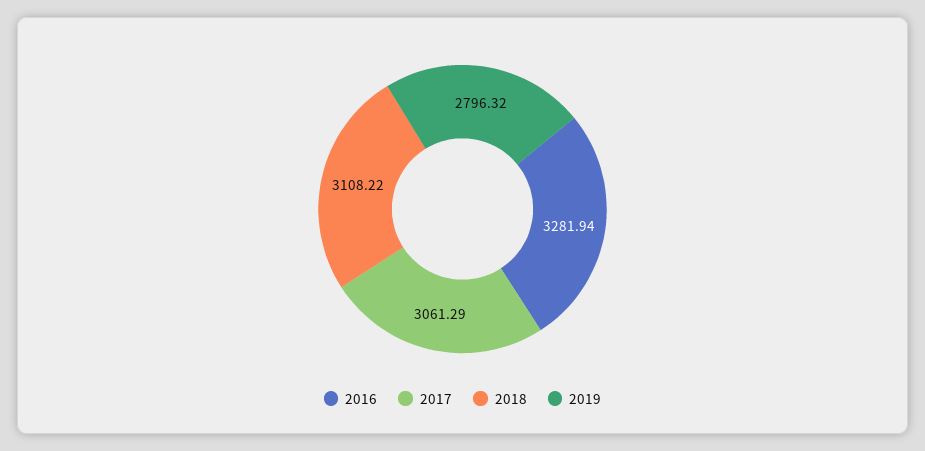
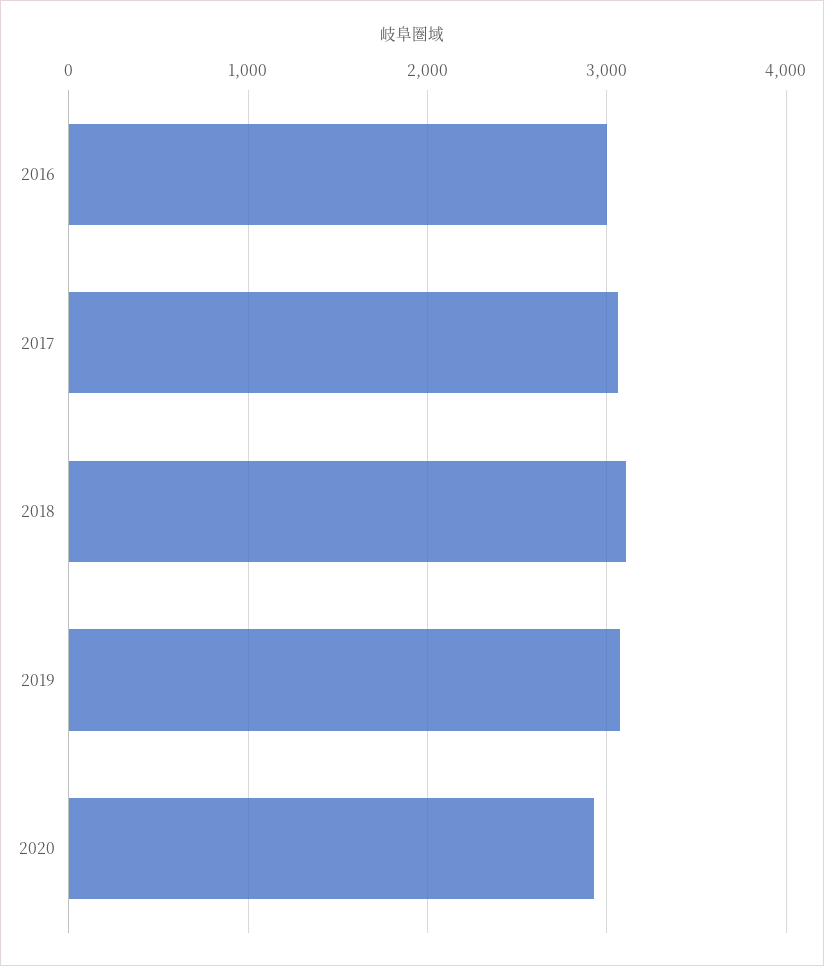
2016: 3281.94 -> 3000
2019: 2796.32 -> 3100
2020: none -> 2900

